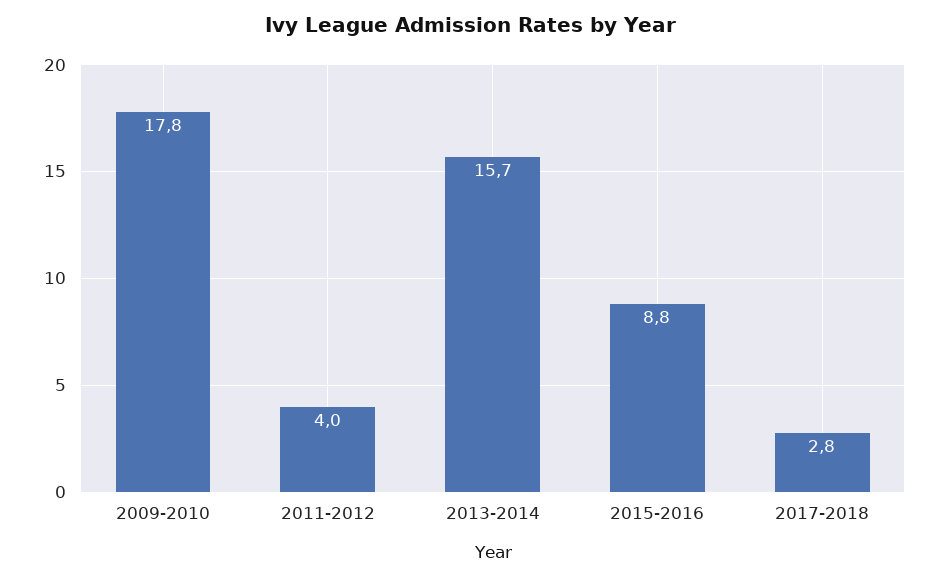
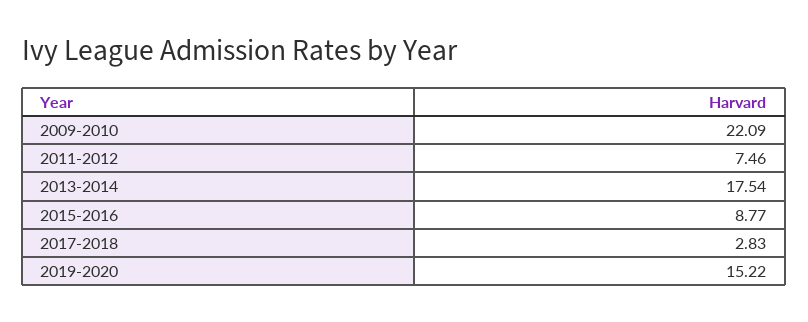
2009-2010: 17.8 -> 22.09
2011-2012: 4 -> 7.46
2013-2014: 15.7 -> 17.54
2019-2020: none -> 15.22

